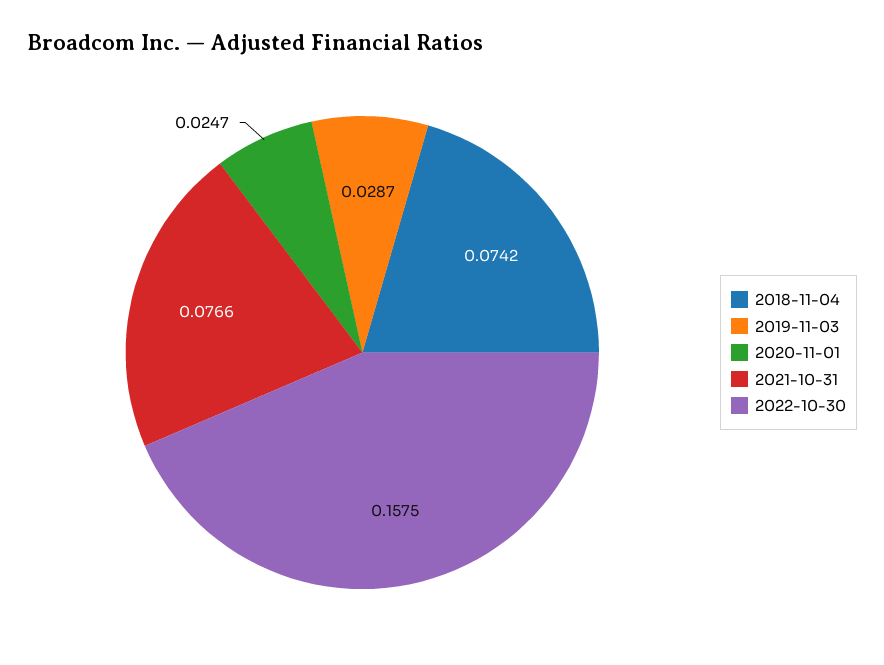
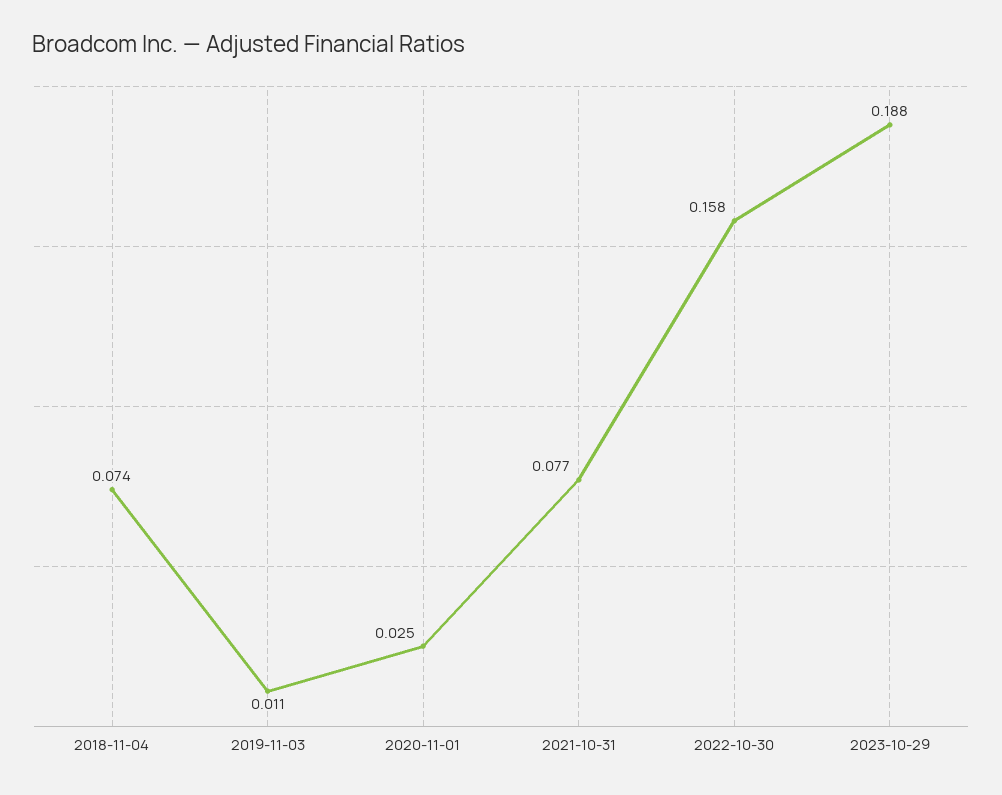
2019-11-03: 0.0287 -> 0.011
2023-10-29: none -> 0.188

